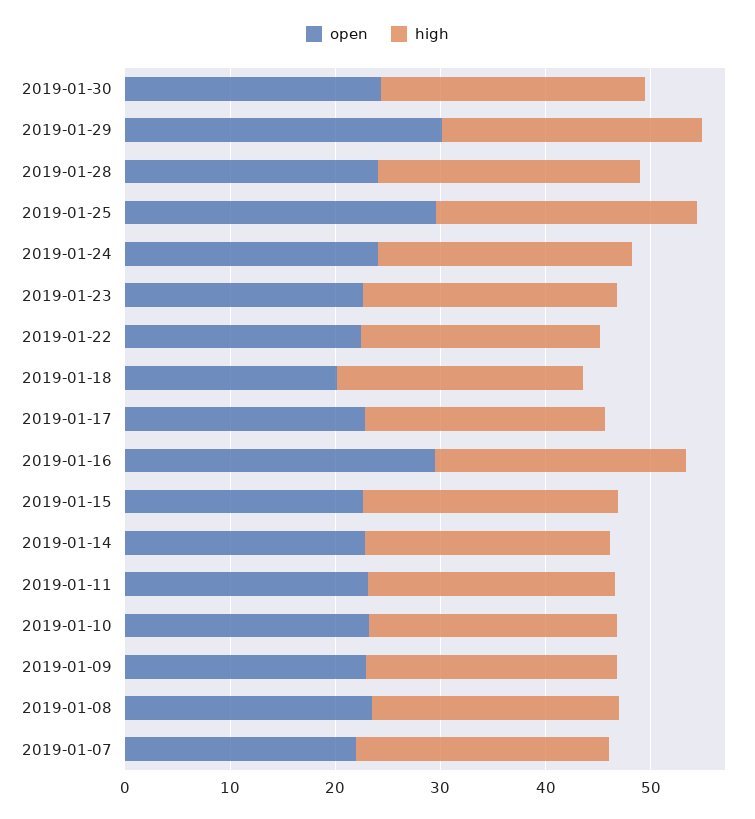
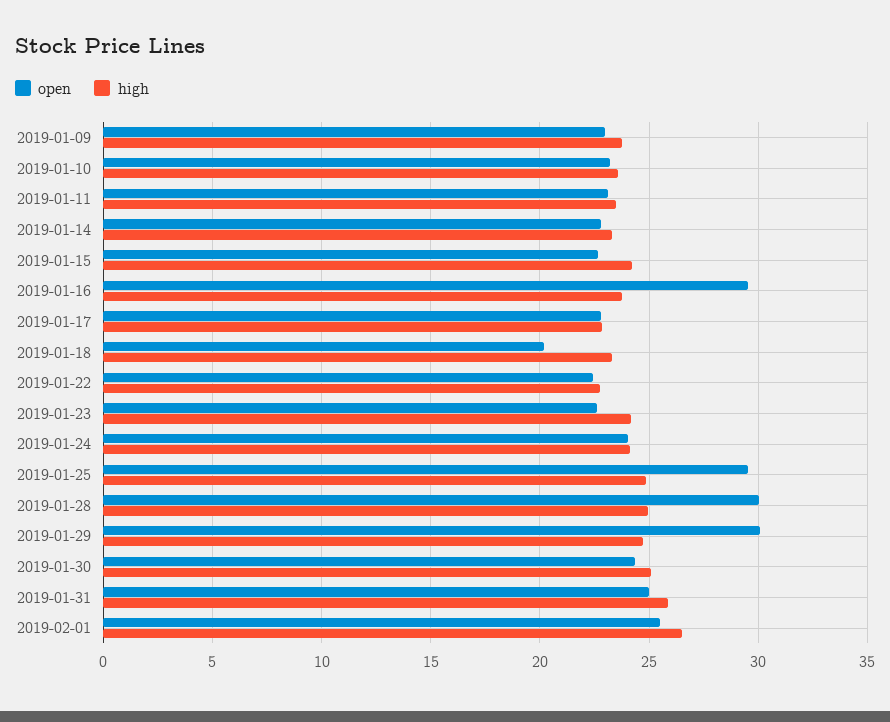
open, 2019-01-28: 24 -> 30
open, 2019-01-08: 24 -> none
high, 2019-01-08: 24 -> none
open, 2019-01-07: 22 -> none
high, 2019-01-07: 24 -> none
open, 2019-01-31: none -> 25
high, 2019-01-31: none -> 26
open, 2019-02-01: none -> 25.5
high, 2019-02-01: none -> 26.5

